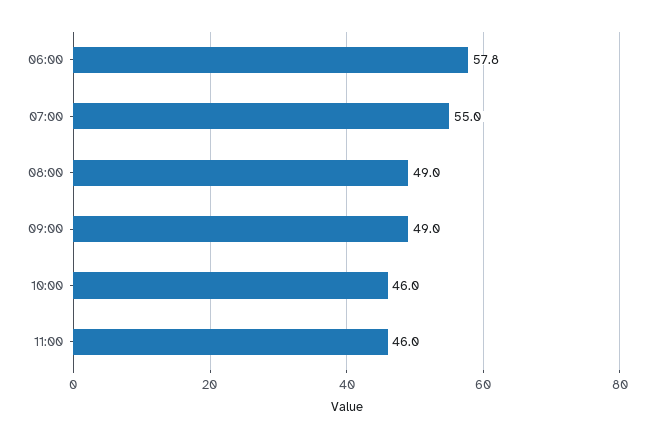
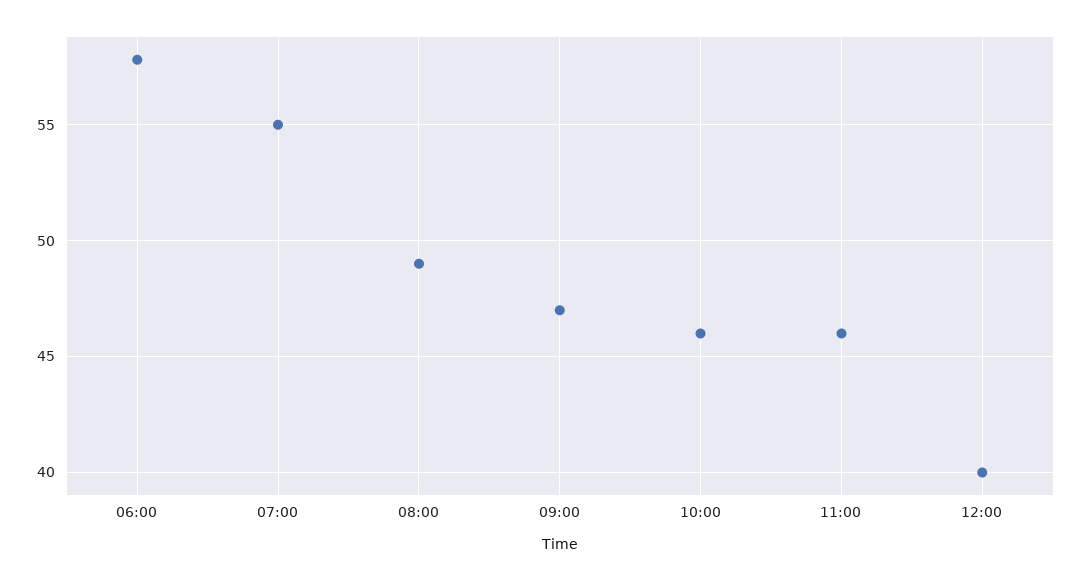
09:00: 49 -> 47
12:00: none -> 40

